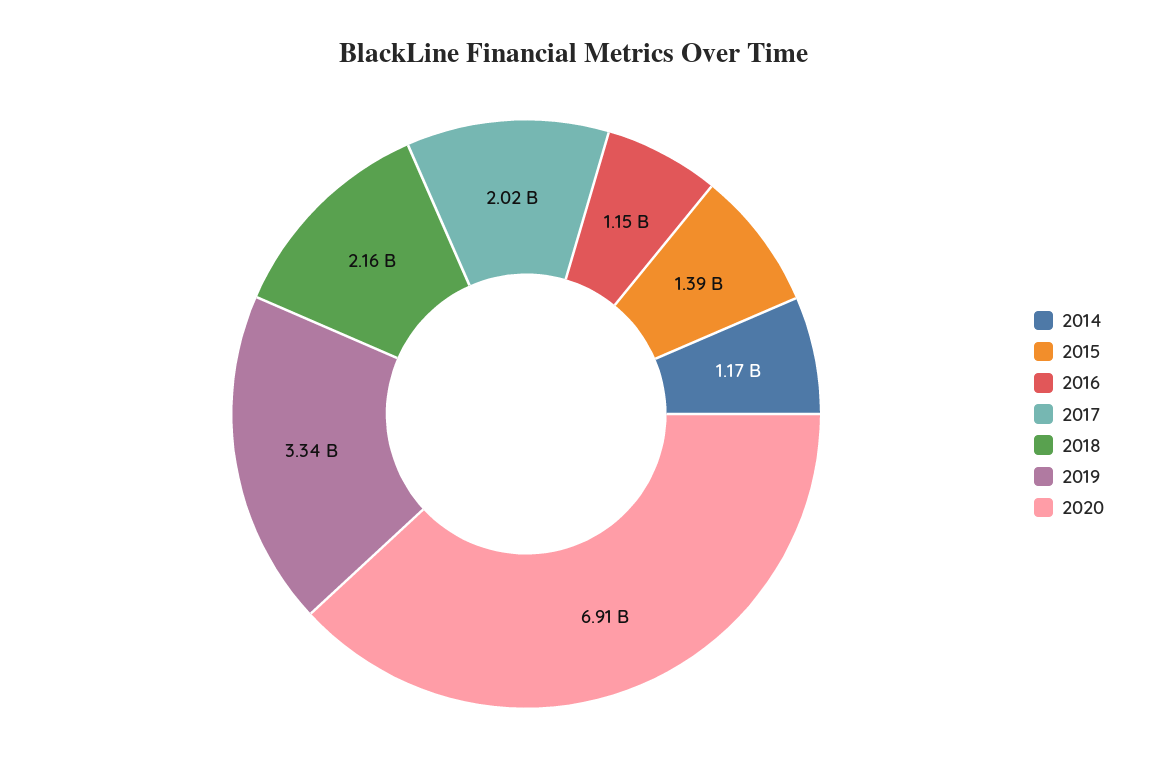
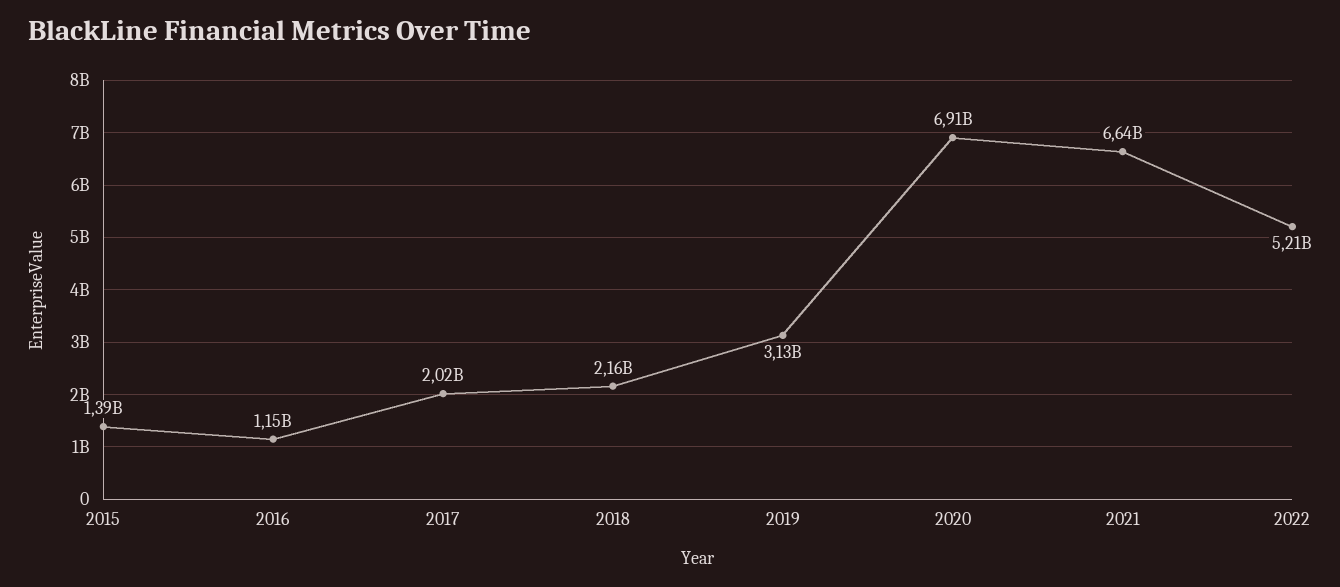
2014: 1170000000 -> none
2019: 3340000000 -> 3130000000
2021: none -> 6640000000
2022: none -> 5210000000

